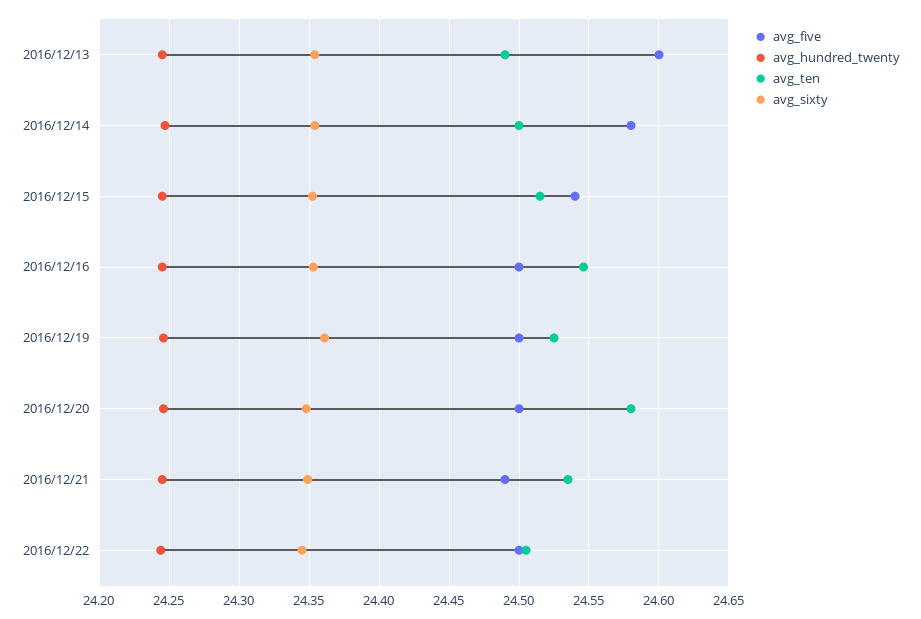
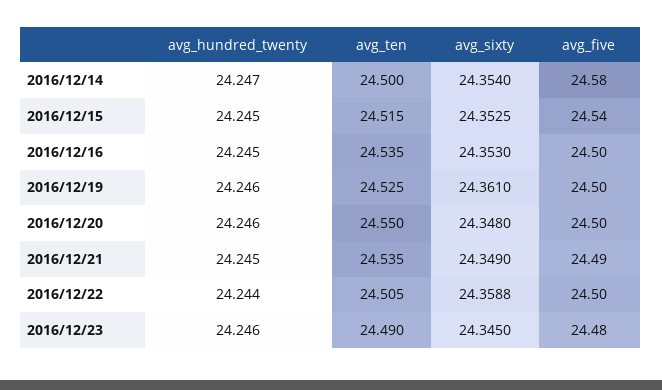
avg_five, 2016/12/13: 24.6 -> none
avg_hundred_twenty, 2016/12/13: 24.245 -> none
avg_ten, 2016/12/13: 24.49 -> none
avg_sixty, 2016/12/13: 24.355 -> none
avg_ten, 2016/12/16: 24.545 -> 24.535
avg_ten, 2016/12/20: 24.58 -> 24.55
avg_sixty, 2016/12/22: 24.345 -> 24.3588
avg_hundred_twenty, 2016/12/23: none -> 24.246
avg_ten, 2016/12/23: none -> 24.49
avg_sixty, 2016/12/23: none -> 24.345
avg_five, 2016/12/23: none -> 24.48

